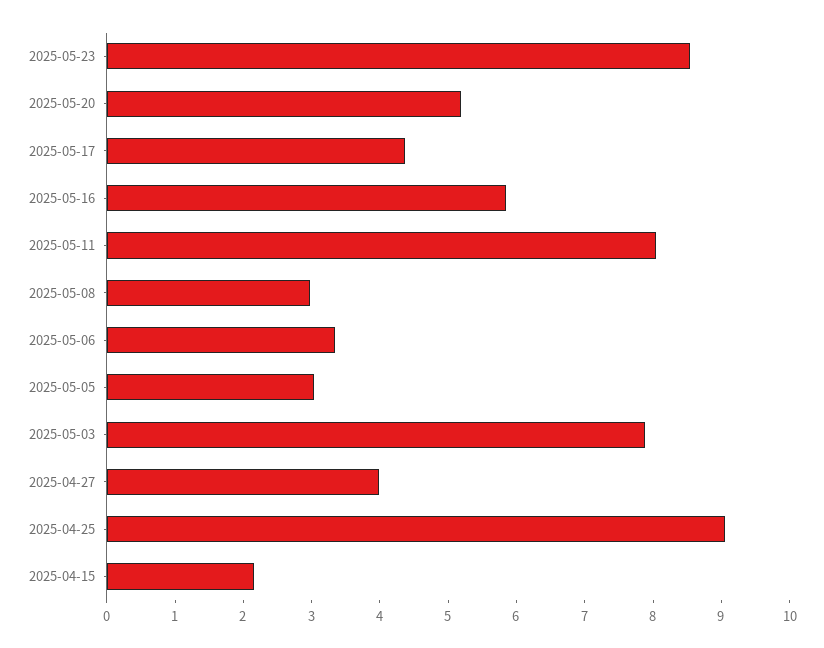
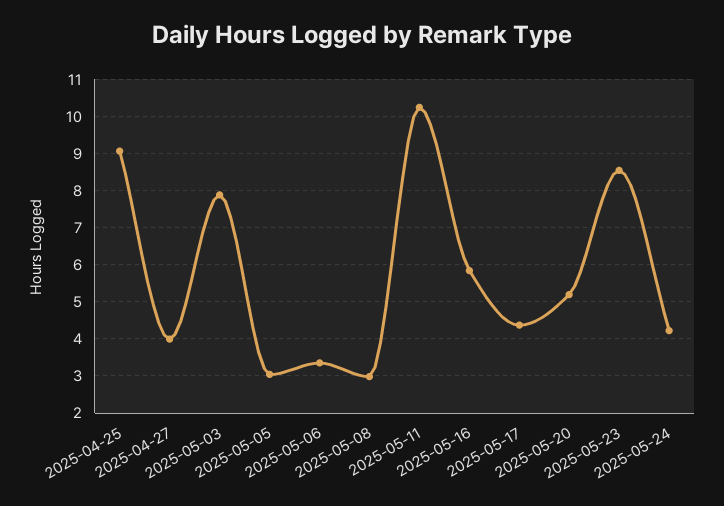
2025-05-11: 8 -> 10.2
2025-04-15: 2.2 -> none
2025-05-24: none -> 4.2

